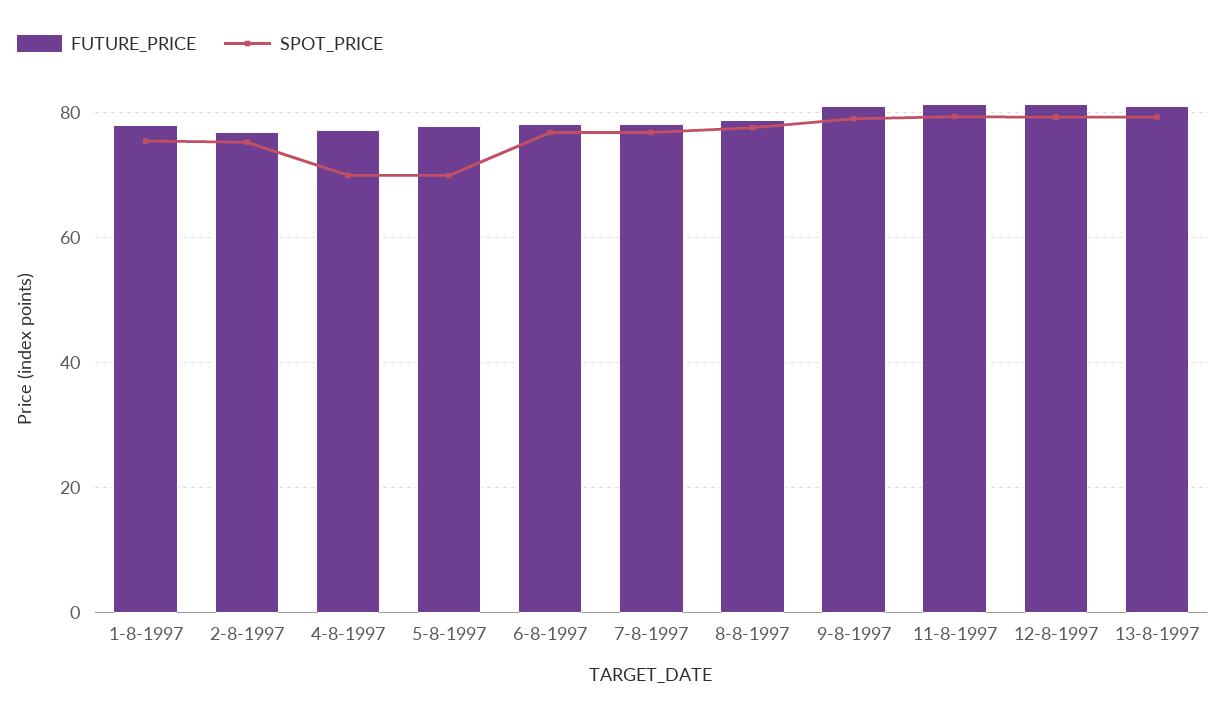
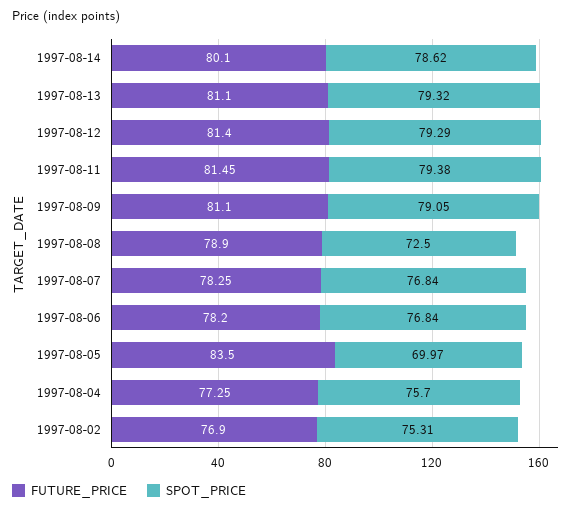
FUTURE_PRICE, 1-8-1997: 78 -> none
SPOT_PRICE, 1-8-1997: 76 -> none
SPOT_PRICE, 4-8-1997: 70 -> 75.7
FUTURE_PRICE, 5-8-1997: 78 -> 83.5
SPOT_PRICE, 8-8-1997: 78 -> 72.5
FUTURE_PRICE, 1997-08-14: none -> 80.1
SPOT_PRICE, 1997-08-14: none -> 78.62

